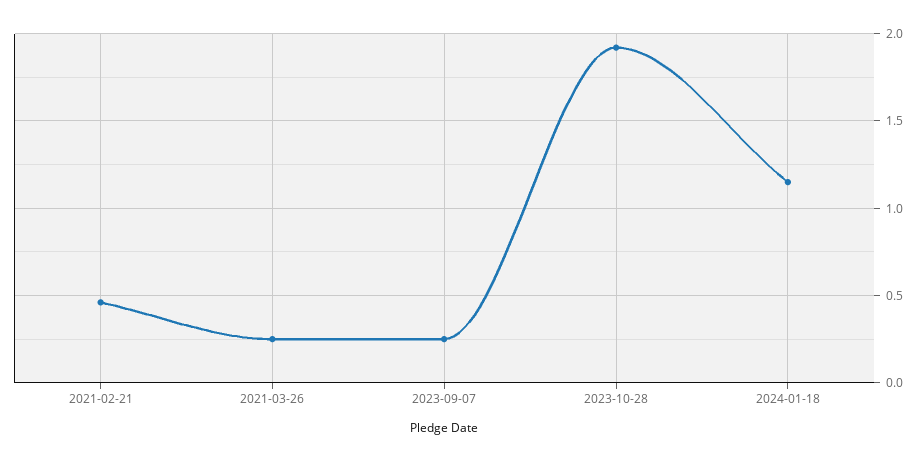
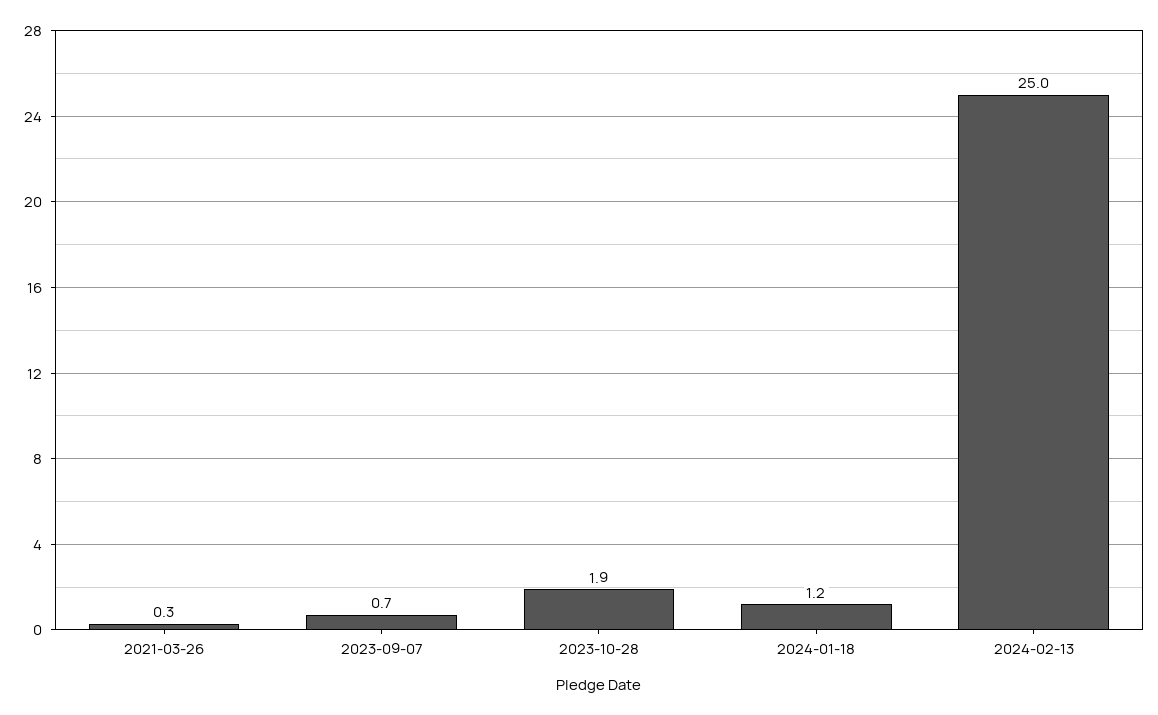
2021-02-21: 0.45 -> none
2023-09-07: 0.25 -> 0.7
2024-02-13: none -> 25

